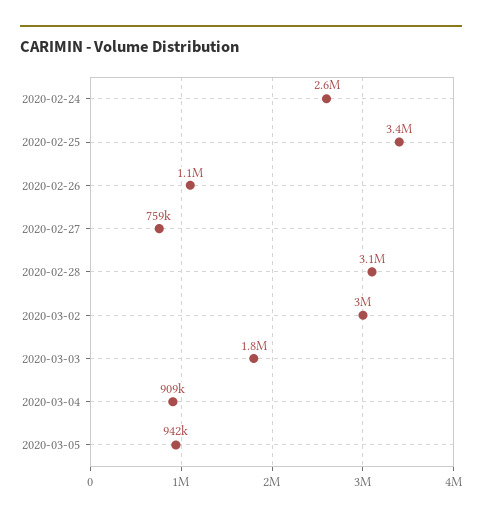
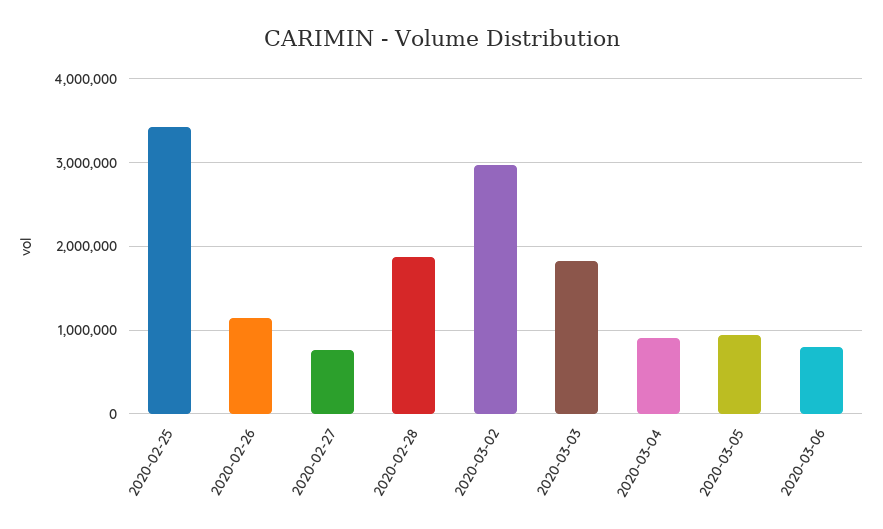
2020-02-24: 2600000 -> none
2020-02-28: 3100000 -> 1900000
2020-03-06: none -> 800000

